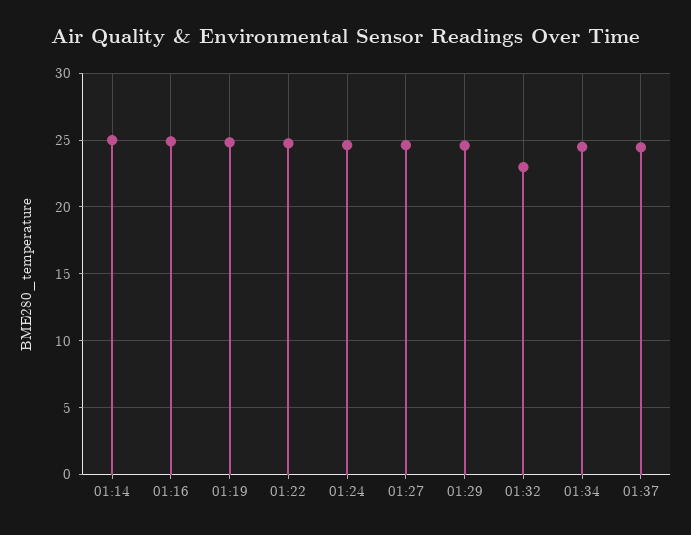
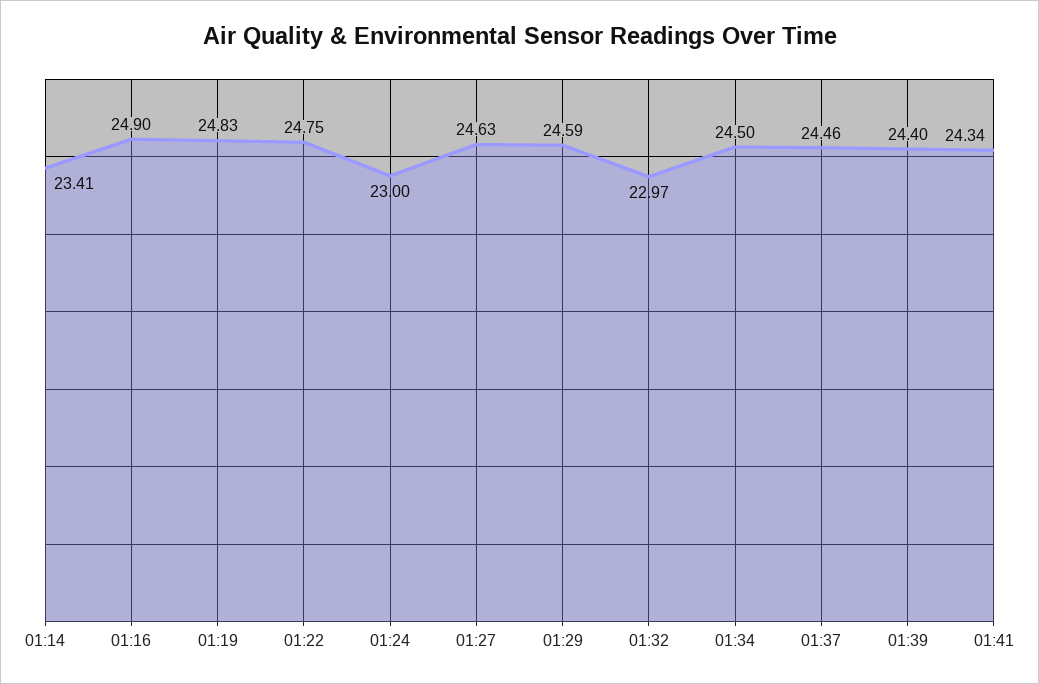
01:14: 25 -> 23.41
01:24: 24.5 -> 23
01:39: none -> 24.4
01:41: none -> 24.34

